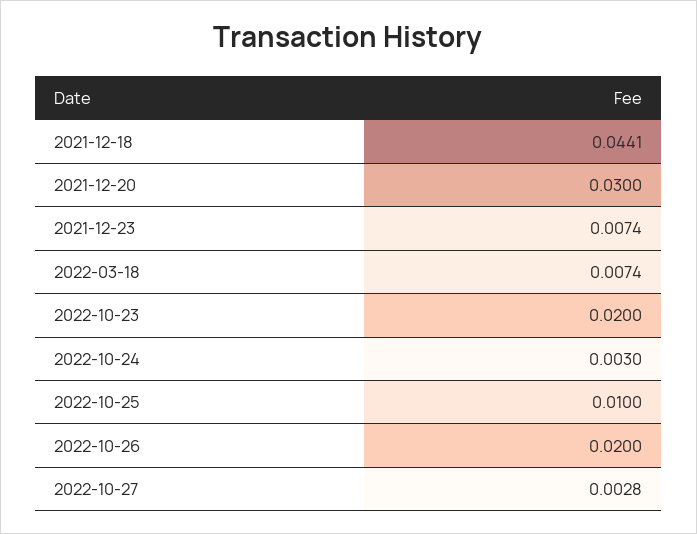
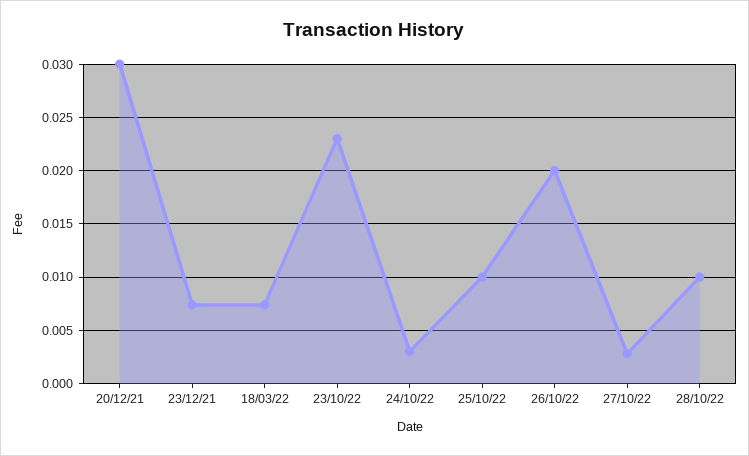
2021-12-18: 0.0441 -> none
2022-10-23: 0.02 -> 0.023
28/10/22: none -> 0.01

